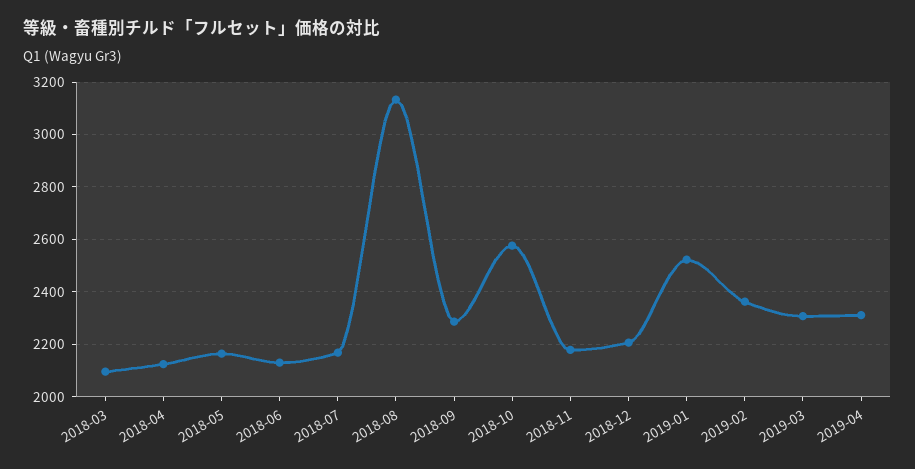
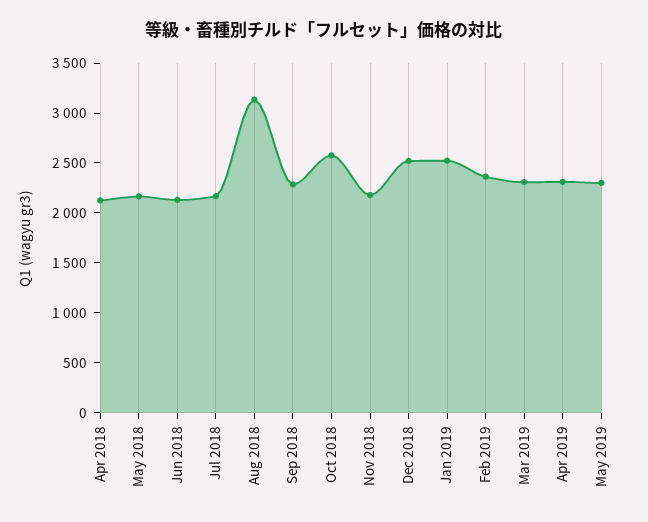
2018-03: 2100 -> none
2018-12: 2200 -> 2500
May 2019: none -> 2300

